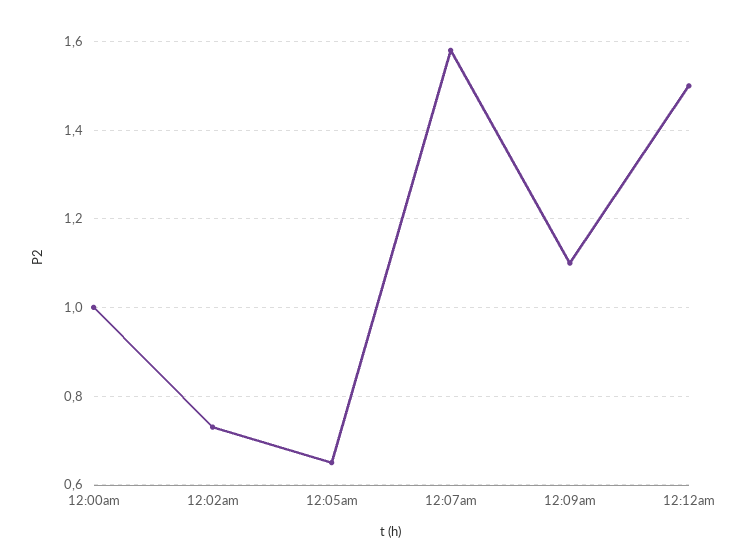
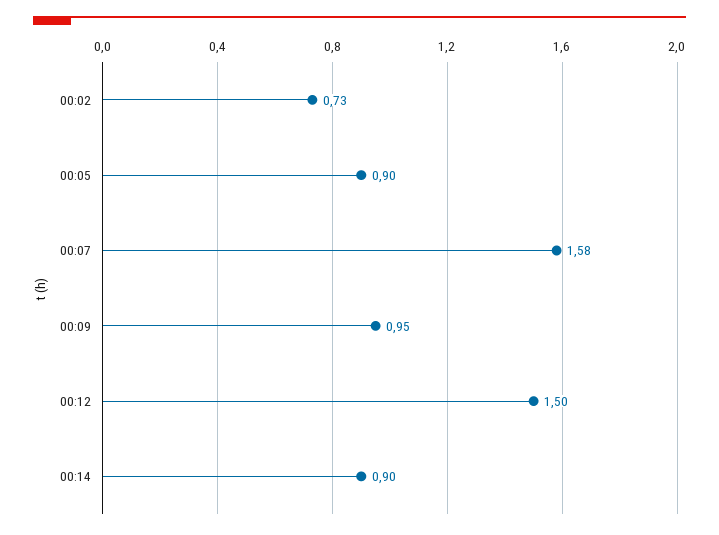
12:00am: 1 -> none
12:05am: 0.65 -> 0.9
12:09am: 1.1 -> 0.95
00:14: none -> 0.9

